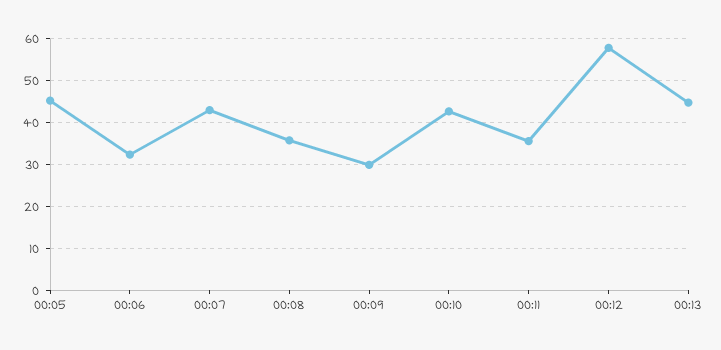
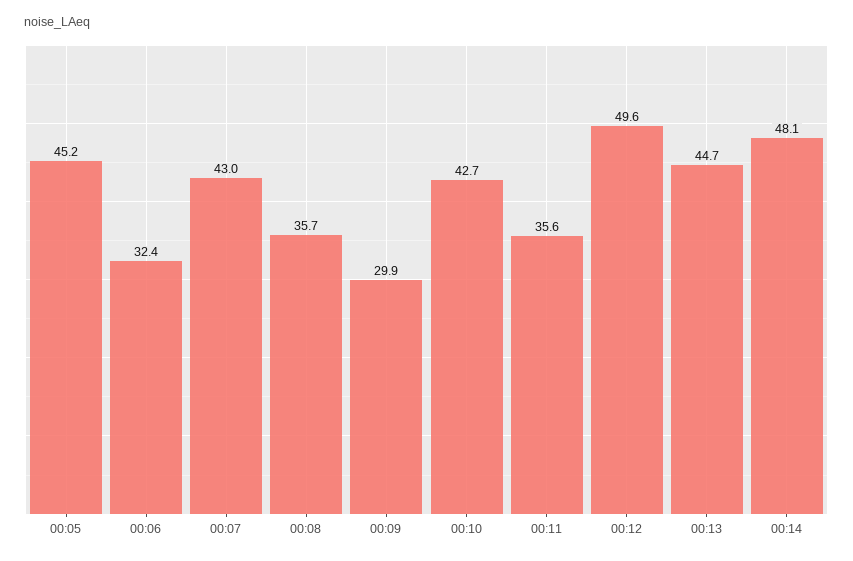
00:12: 58 -> 49.6
00:14: none -> 48.1

